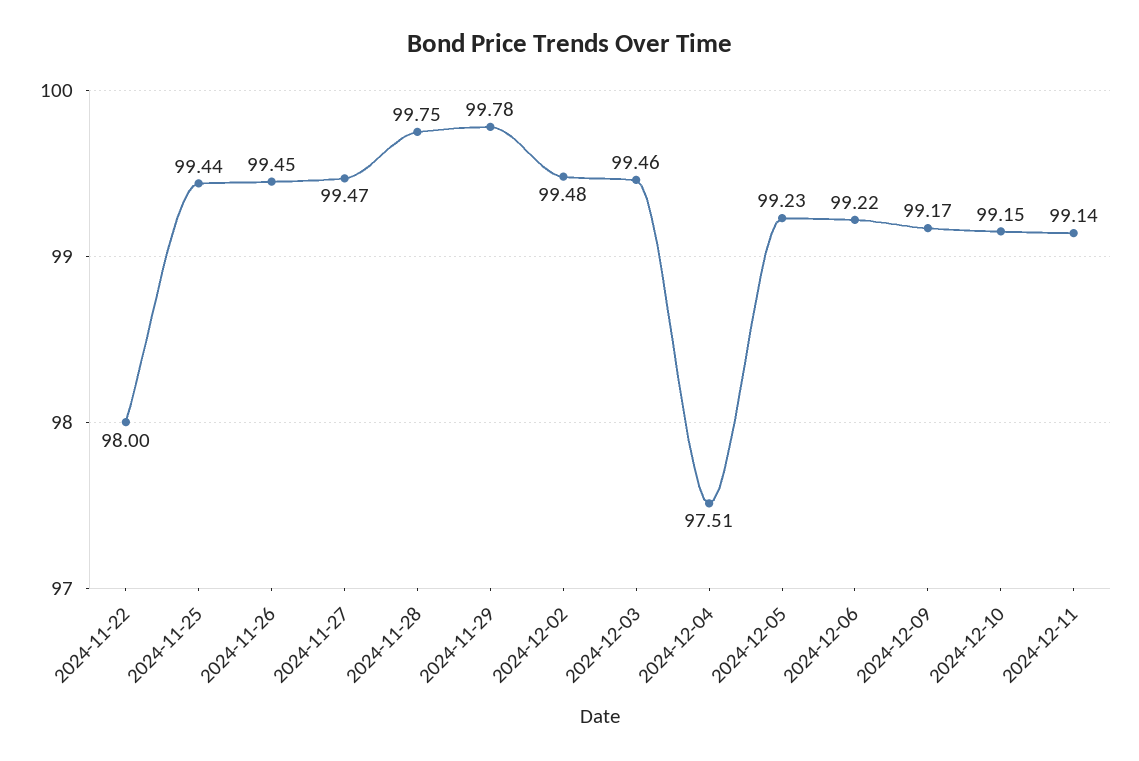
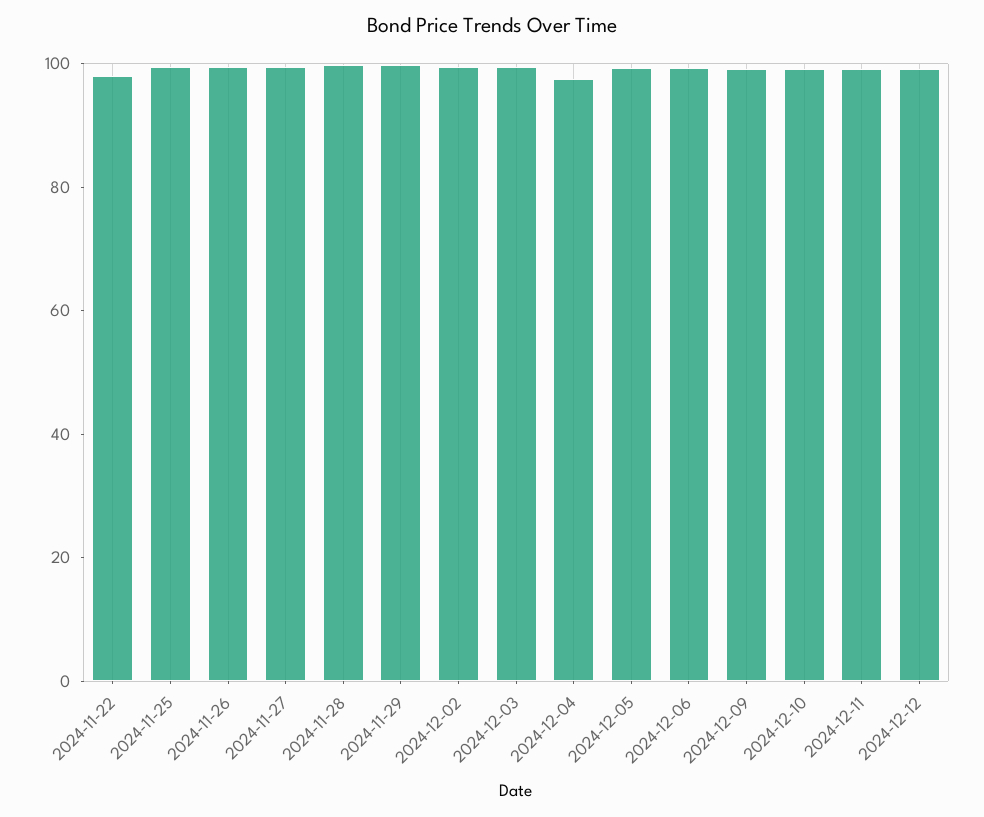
2024-12-12: none -> 100

